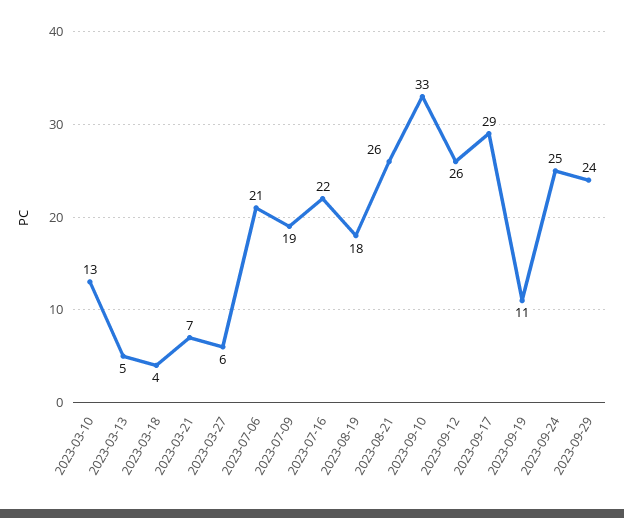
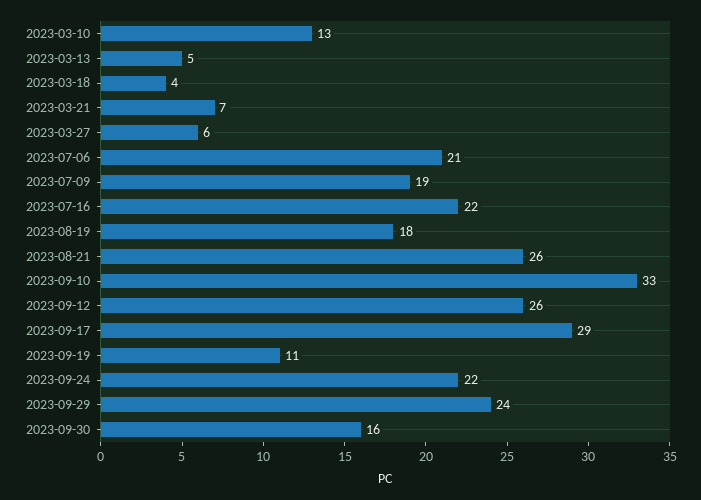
2023-09-24: 25 -> 22
2023-09-30: none -> 16

